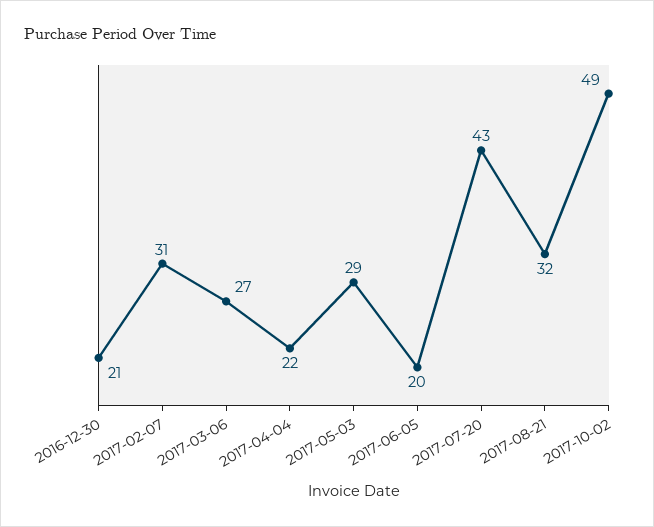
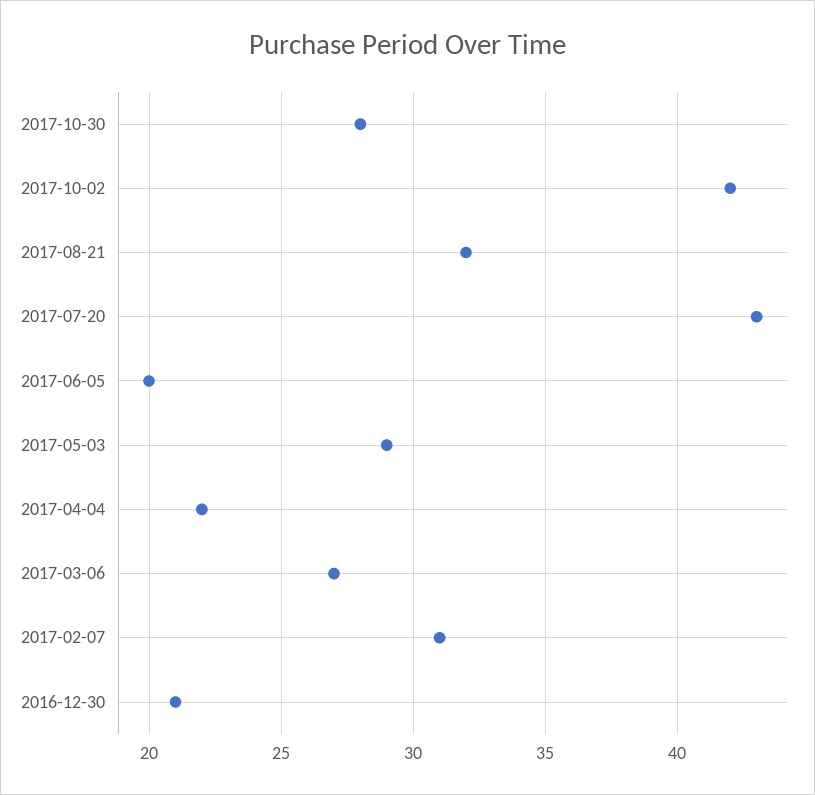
2017-10-02: 49 -> 42
2017-10-30: none -> 28

